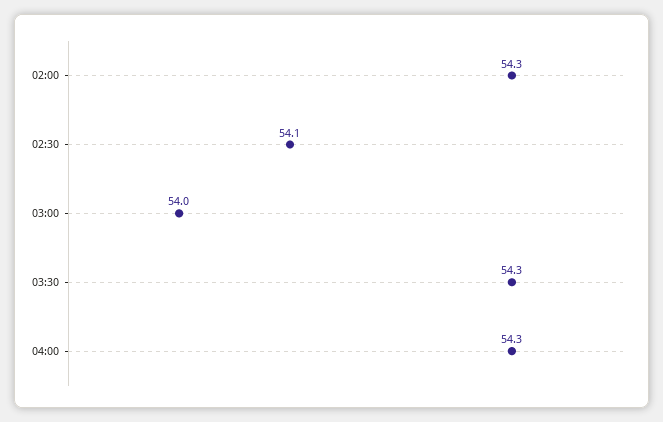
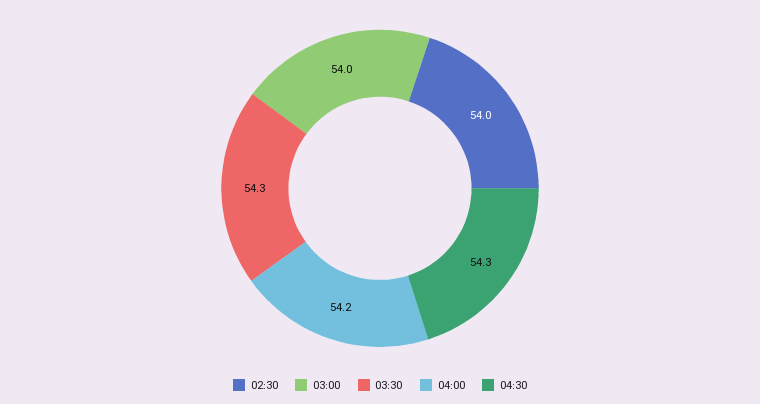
02:00: 54.3 -> none
02:30: 54.1 -> 54
04:00: 54.3 -> 54.2
04:30: none -> 54.3

